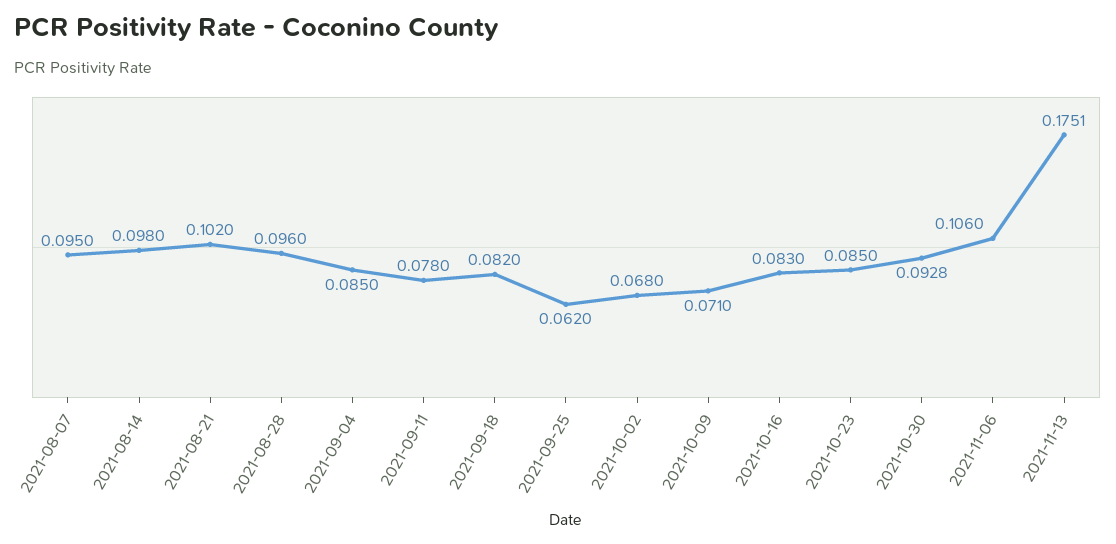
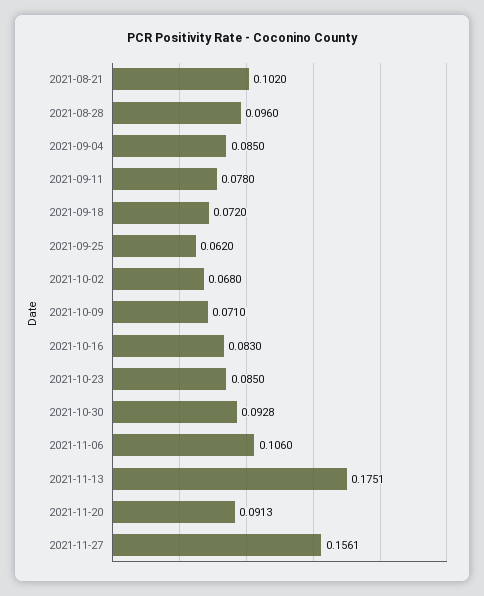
2021-08-07: 0.095 -> none
2021-08-14: 0.098 -> none
2021-09-18: 0.082 -> 0.072
2021-11-20: none -> 0.0913
2021-11-27: none -> 0.1561

